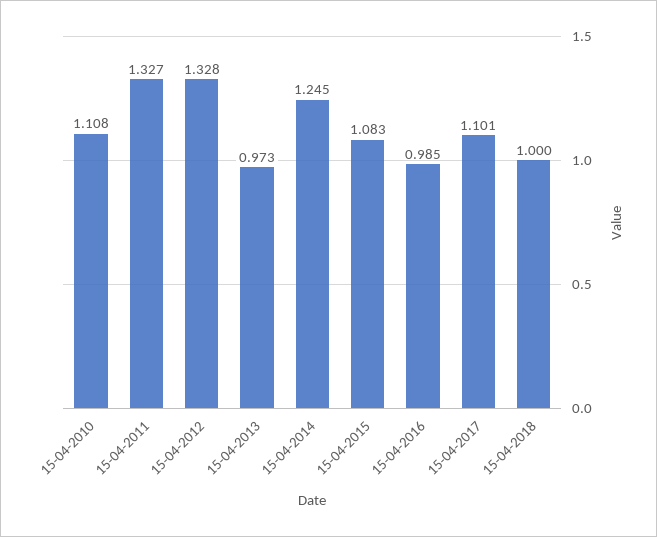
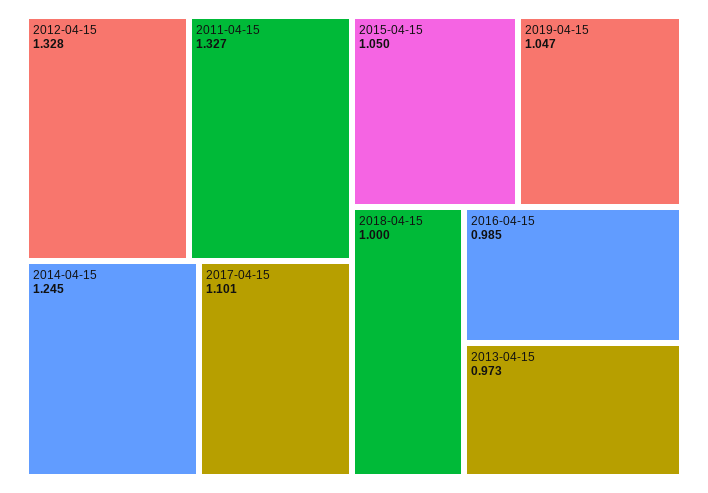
15-04-2010: 1.108 -> none
15-04-2015: 1.083 -> 1.05
2019-04-15: none -> 1.047

